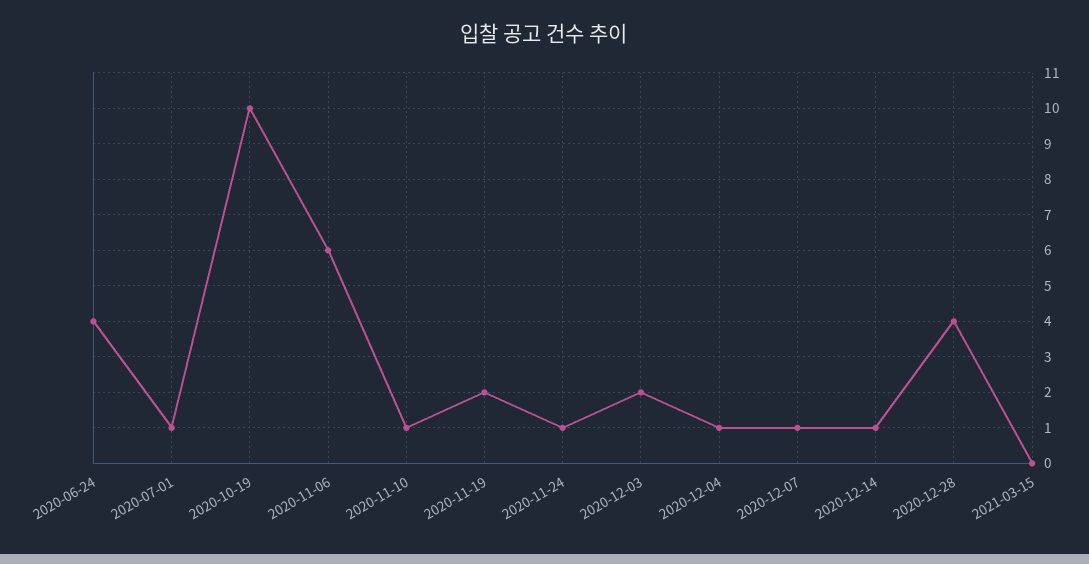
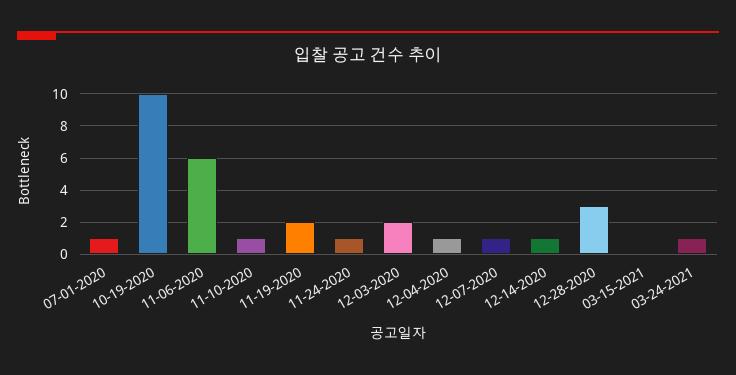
2020-06-24: 4 -> none
2020-12-28: 4 -> 3
03-24-2021: none -> 1

